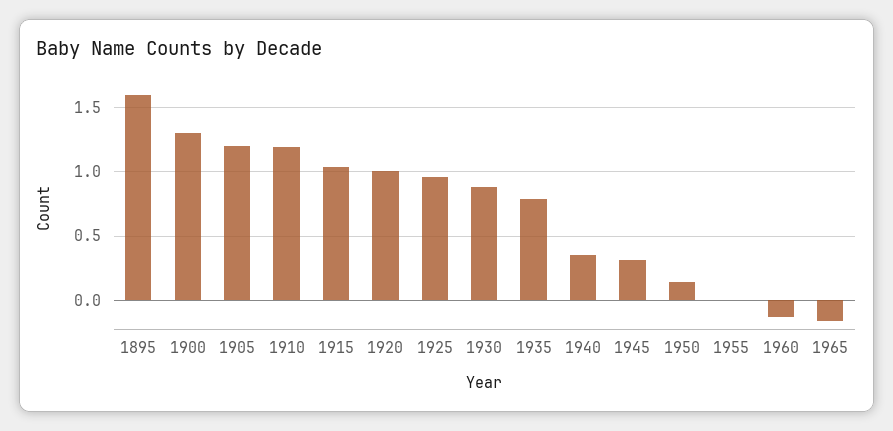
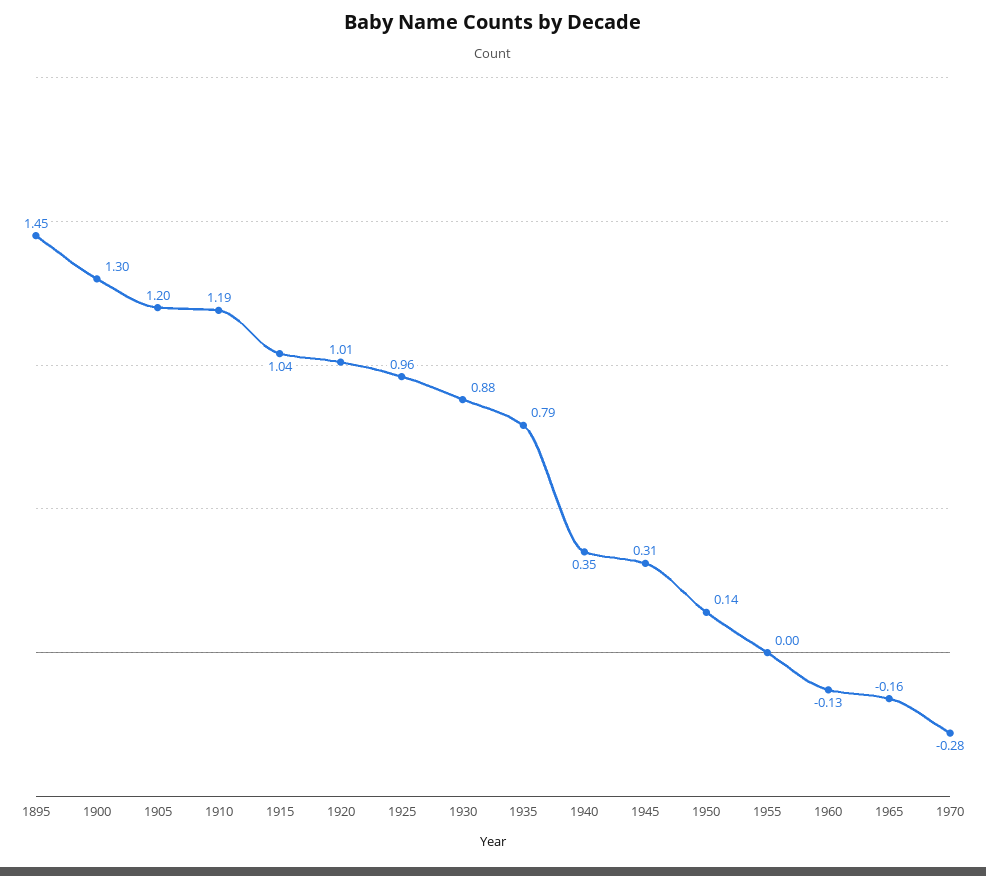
1895: 1.6 -> 1.45
1970: none -> -0.28

